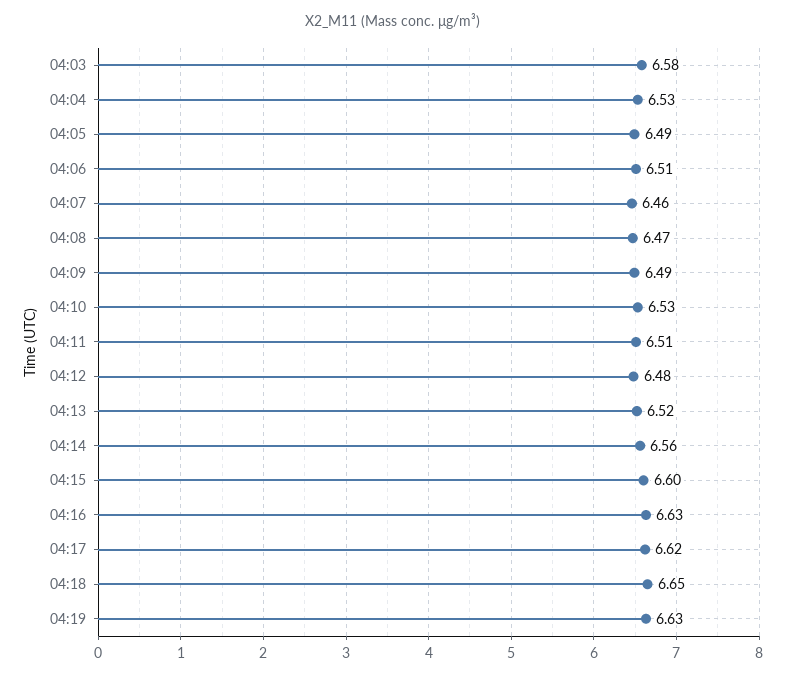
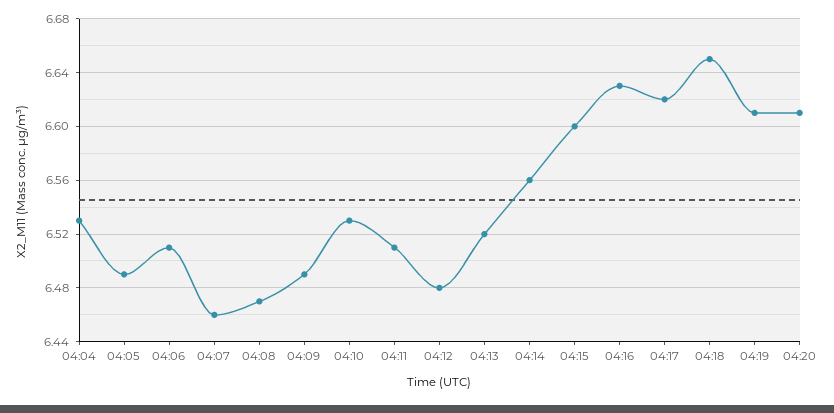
04:03: 6.58 -> none
04:19: 6.63 -> 6.61
04:20: none -> 6.61

